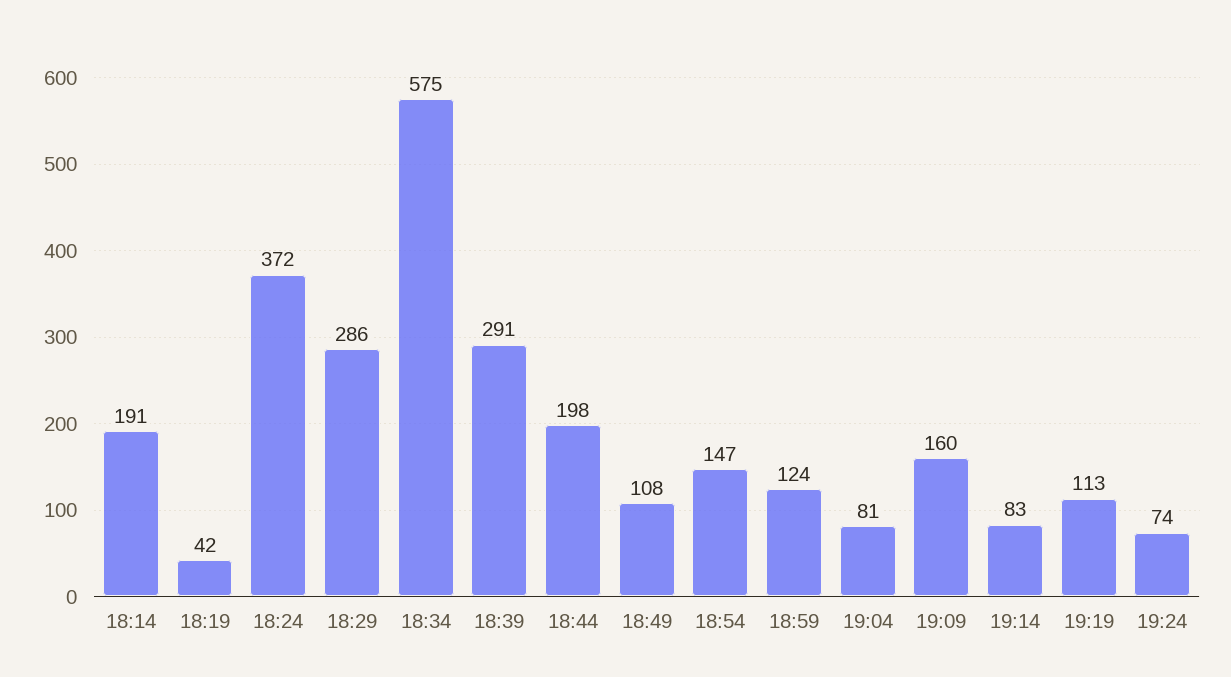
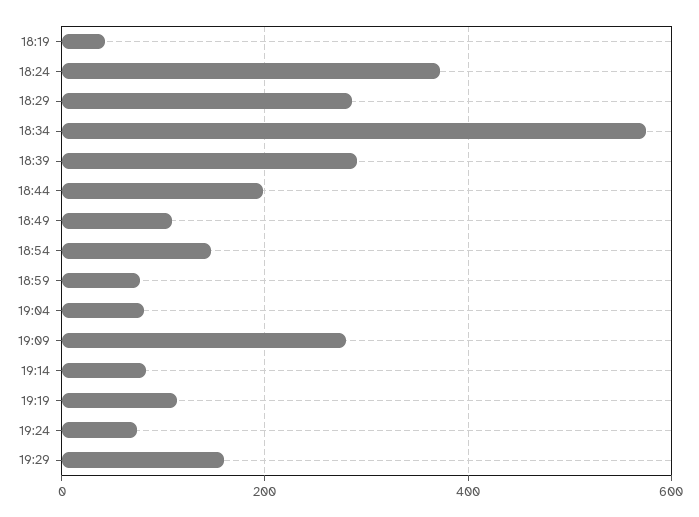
18:14: 191 -> none
18:59: 124 -> 80
19:09: 160 -> 280
19:29: none -> 160

